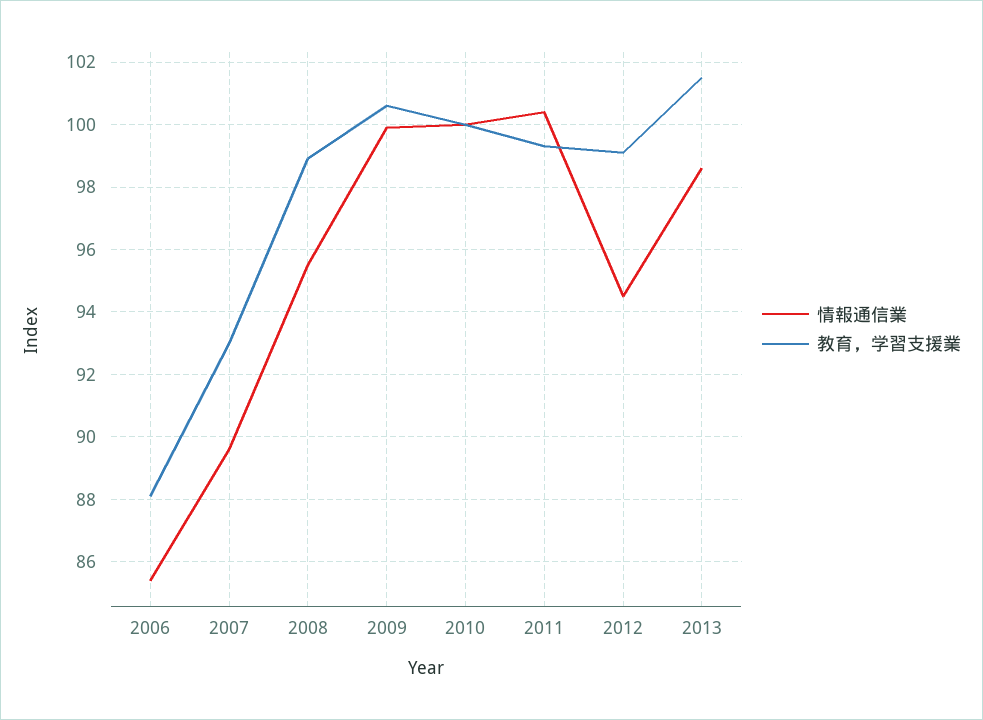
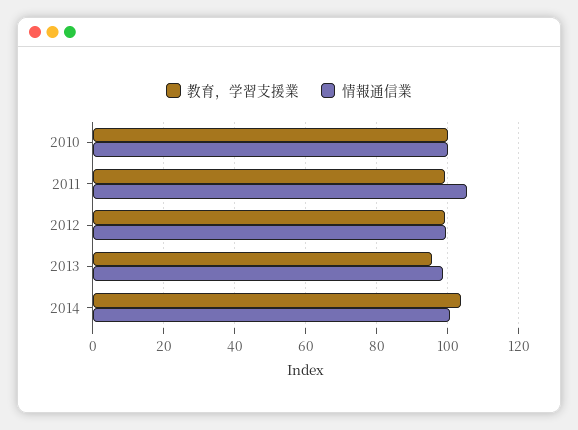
情報通信業, 2006: 85.5 -> none
教育，学習支援業, 2006: 88 -> none
情報通信業, 2007: 89.5 -> none
教育，学習支援業, 2007: 93 -> none
情報通信業, 2008: 95.5 -> none
教育，学習支援業, 2008: 99 -> none
情報通信業, 2009: 100 -> none
教育，学習支援業, 2009: 100.5 -> none
情報通信業, 2011: 100.5 -> 106
情報通信業, 2012: 94.5 -> 100
教育，学習支援業, 2013: 101.5 -> 96
教育，学習支援業, 2014: none -> 104
情報通信業, 2014: none -> 100

